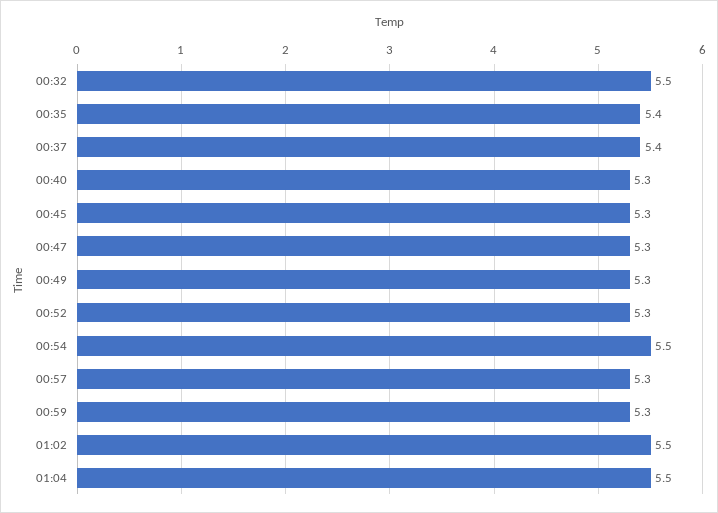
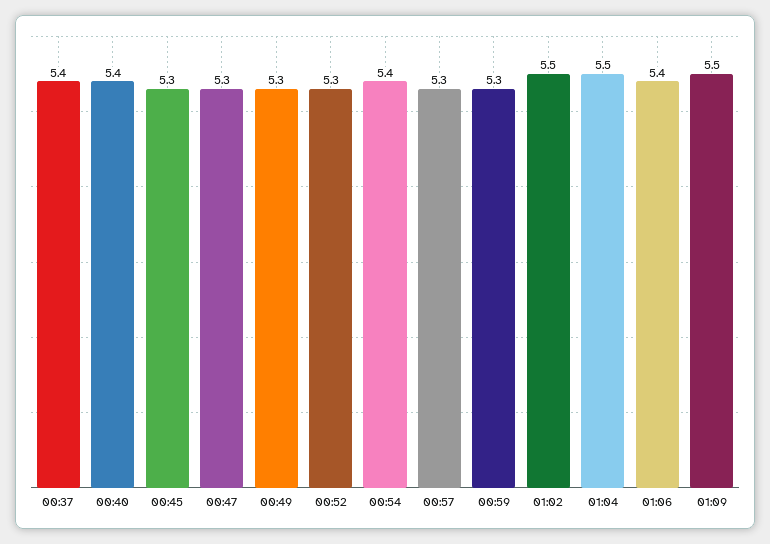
00:32: 5.5 -> none
00:35: 5.4 -> none
00:40: 5.3 -> 5.4
00:54: 5.5 -> 5.4
01:06: none -> 5.4
01:09: none -> 5.5

